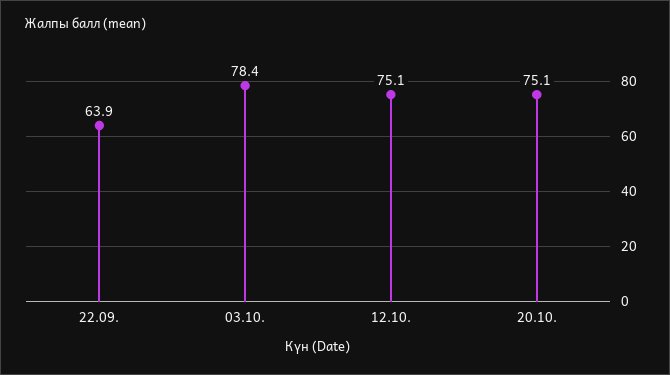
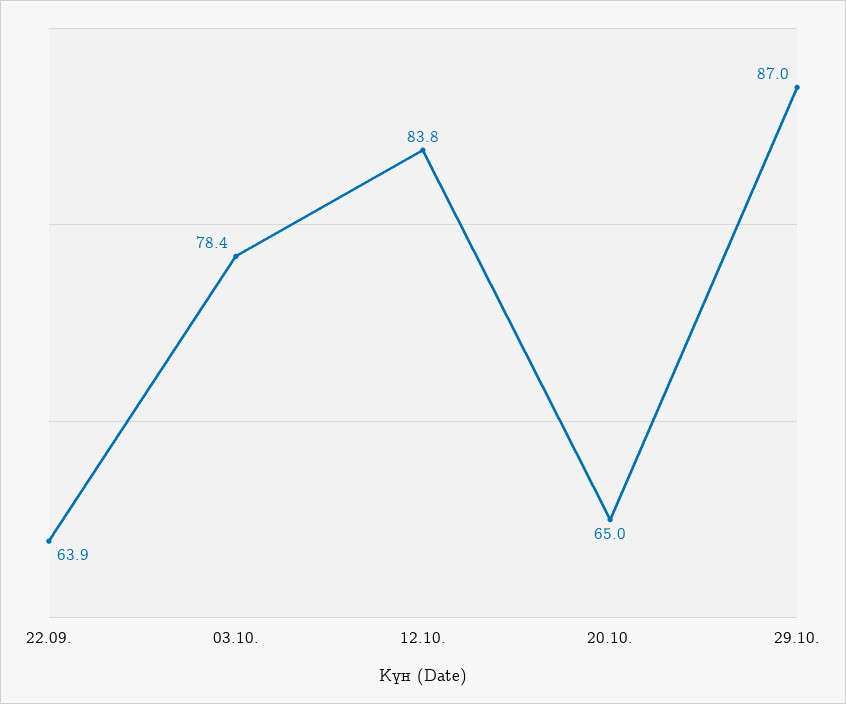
12.10.: 75.1 -> 83.8
20.10.: 75.1 -> 65
29.10.: none -> 87

